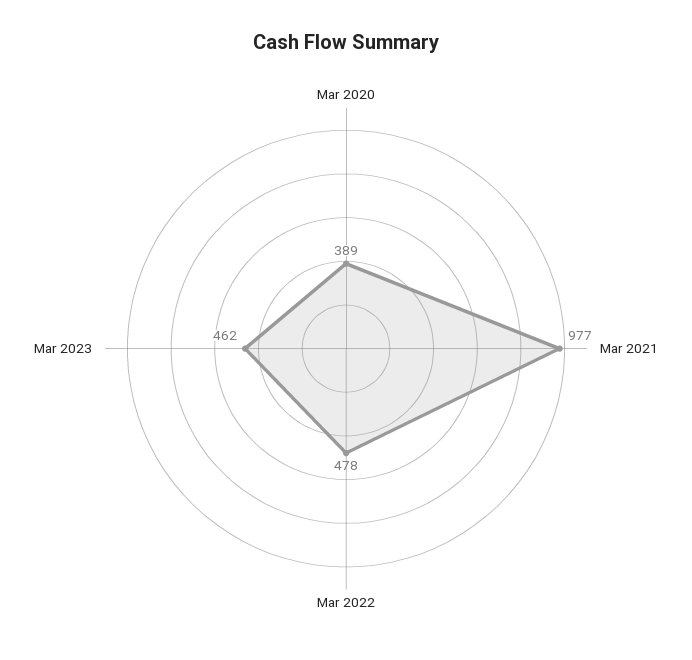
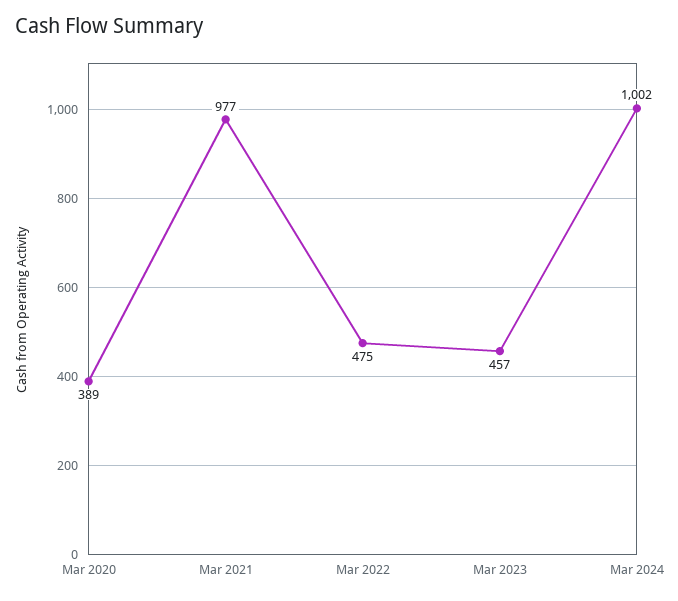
Mar 2022: 478 -> 475
Mar 2023: 462 -> 457
Mar 2024: none -> 1002

